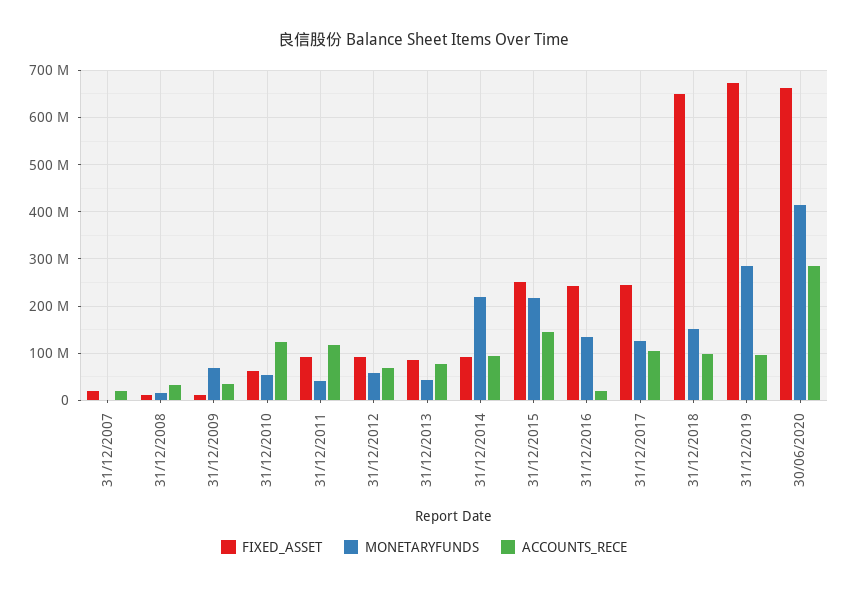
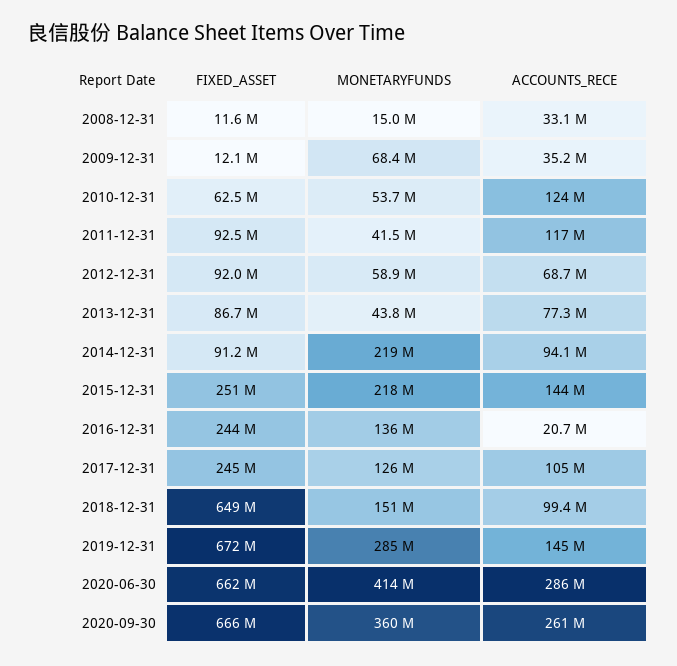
FIXED_ASSET, 31/12/2007: 20000000 -> none
MONETARYFUNDS, 31/12/2007: 0 -> none
ACCOUNTS_RECE, 31/12/2007: 20000000 -> none
ACCOUNTS_RECE, 31/12/2019: 100000000 -> 145000000
FIXED_ASSET, 2020-09-30: none -> 666000000
MONETARYFUNDS, 2020-09-30: none -> 360000000
ACCOUNTS_RECE, 2020-09-30: none -> 261000000

